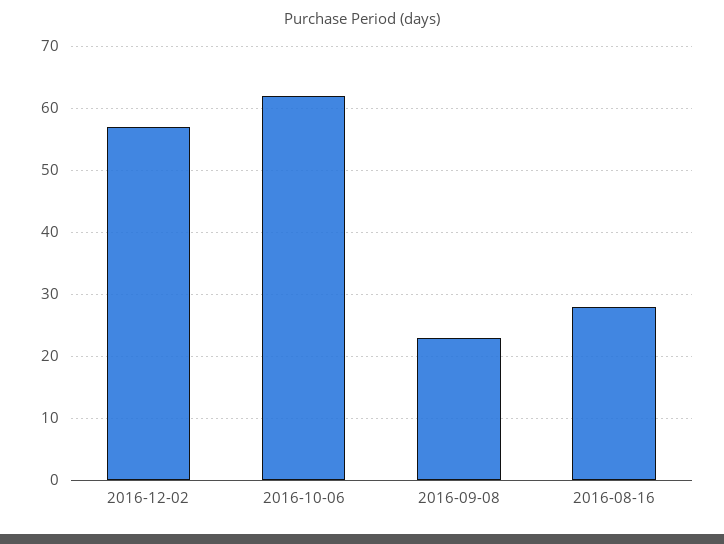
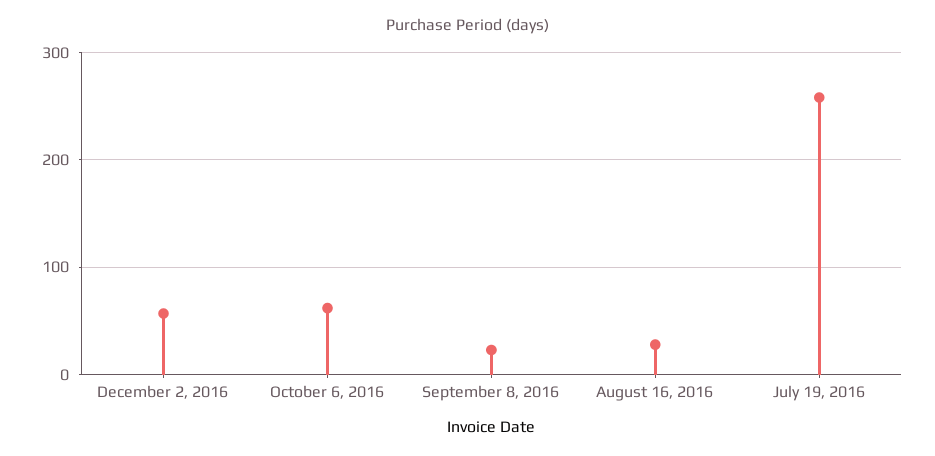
July 19, 2016: none -> 260

